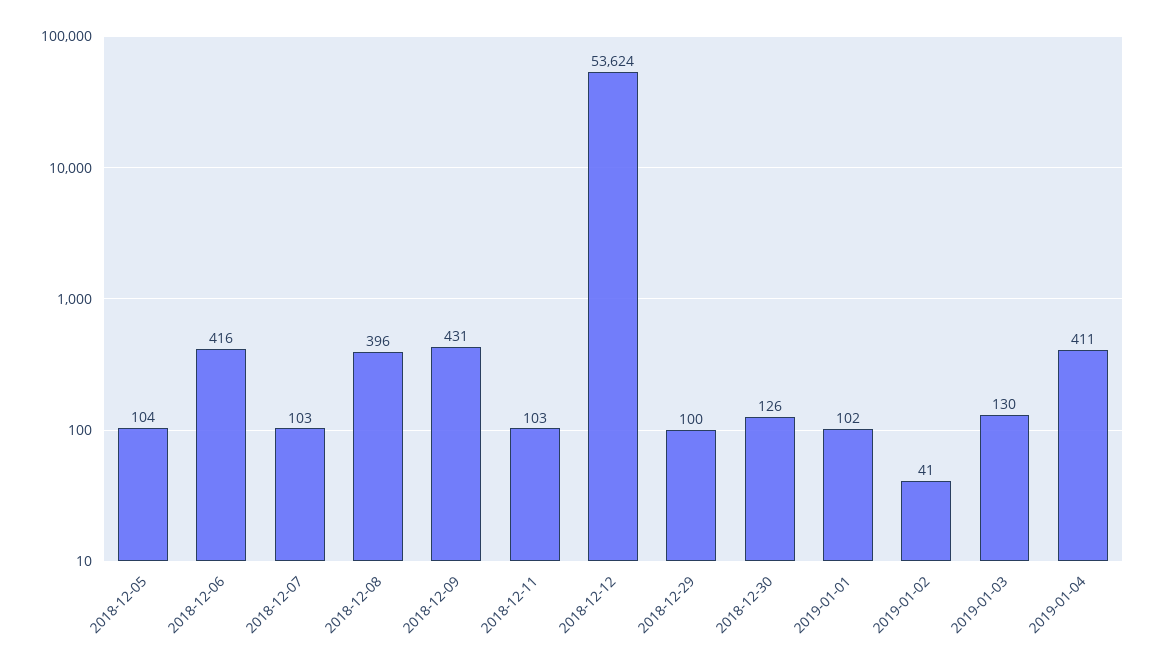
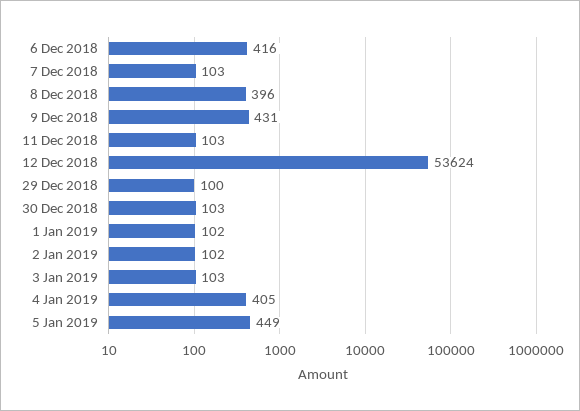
2018-12-05: 104 -> none
2018-12-30: 126 -> 103
2019-01-02: 41 -> 102
2019-01-03: 130 -> 103
2019-01-04: 411 -> 405
5 Jan 2019: none -> 449

